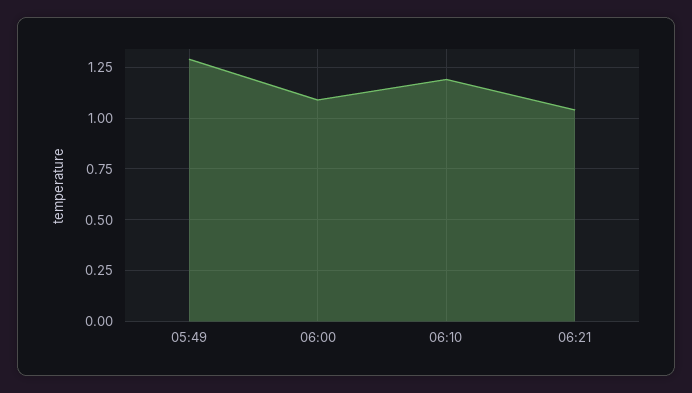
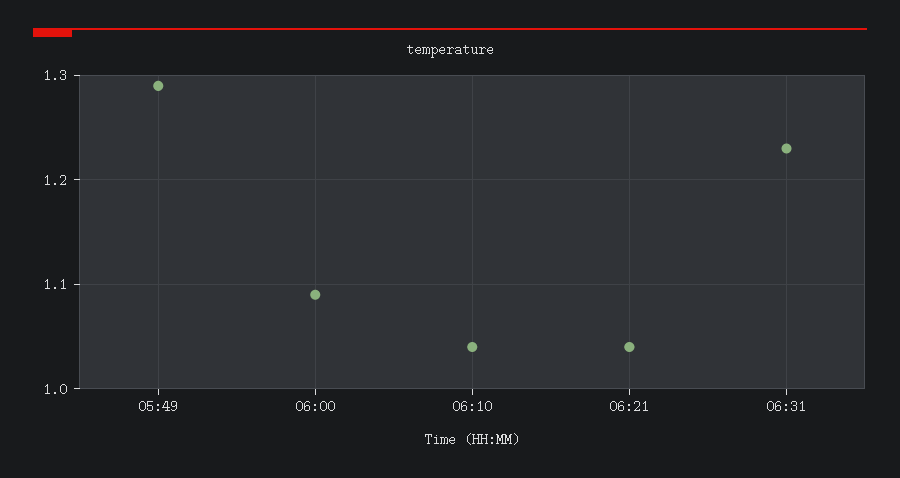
06:10: 1.2 -> 1.04
06:31: none -> 1.23

